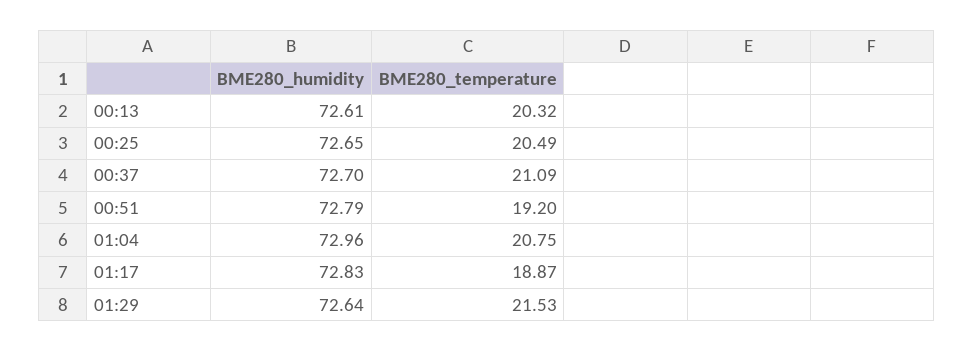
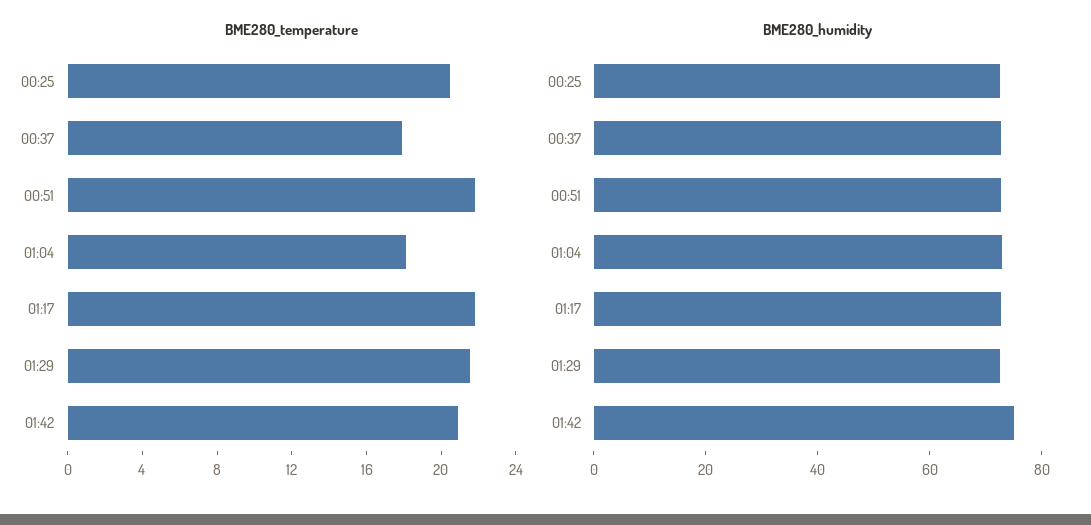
BME280_humidity, 00:13: 72.61 -> none
BME280_temperature, 00:13: 20.32 -> none
BME280_temperature, 00:37: 21.09 -> 18
BME280_temperature, 00:51: 19.2 -> 22
BME280_temperature, 01:04: 20.75 -> 18
BME280_temperature, 01:17: 18.87 -> 22
BME280_temperature, 01:42: none -> 21
BME280_humidity, 01:42: none -> 75

